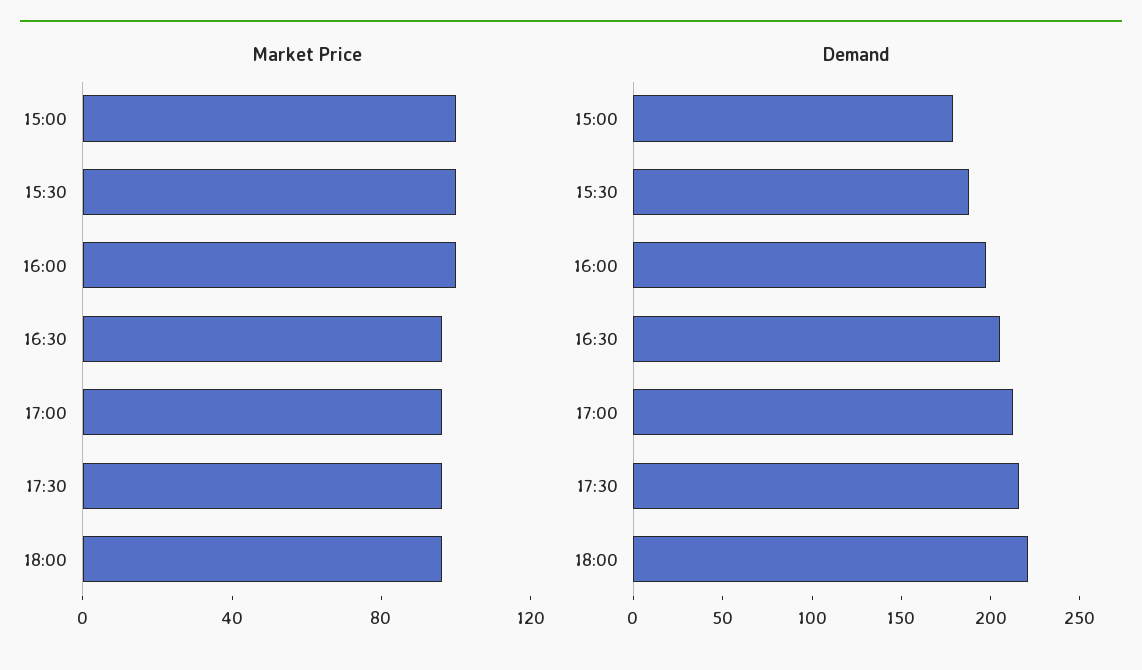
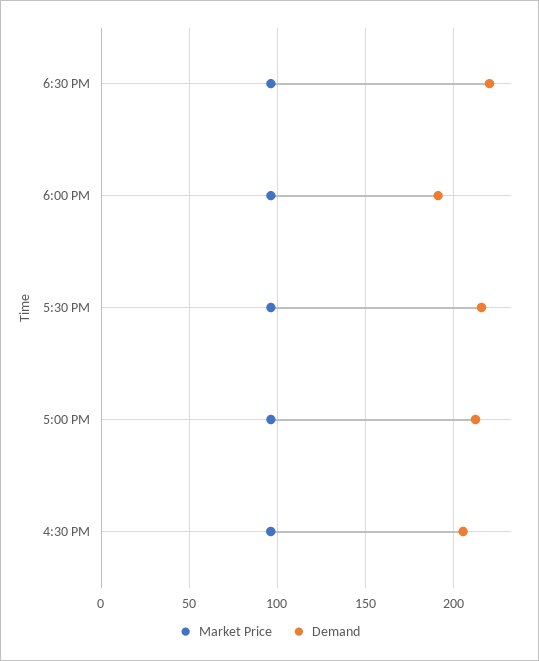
Market Price, 15:00: 100 -> none
Market Price, 15:30: 100 -> none
Market Price, 16:00: 100 -> none
Demand, 15:00: 180 -> none
Demand, 15:30: 190 -> none
Demand, 16:00: 200 -> none
Demand, 18:00: 220 -> 190
Market Price, 6:30 PM: none -> 95
Demand, 6:30 PM: none -> 220

